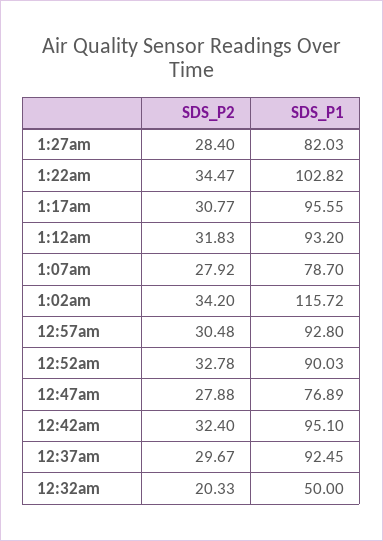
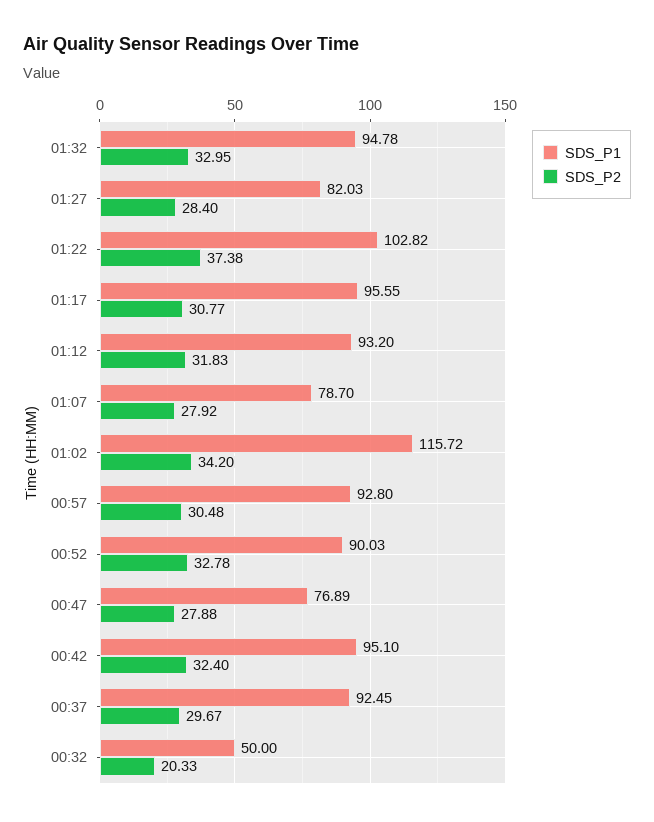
SDS_P2, 1:22am: 34.47 -> 37.38
SDS_P1, 01:32: none -> 94.78
SDS_P2, 01:32: none -> 32.95

